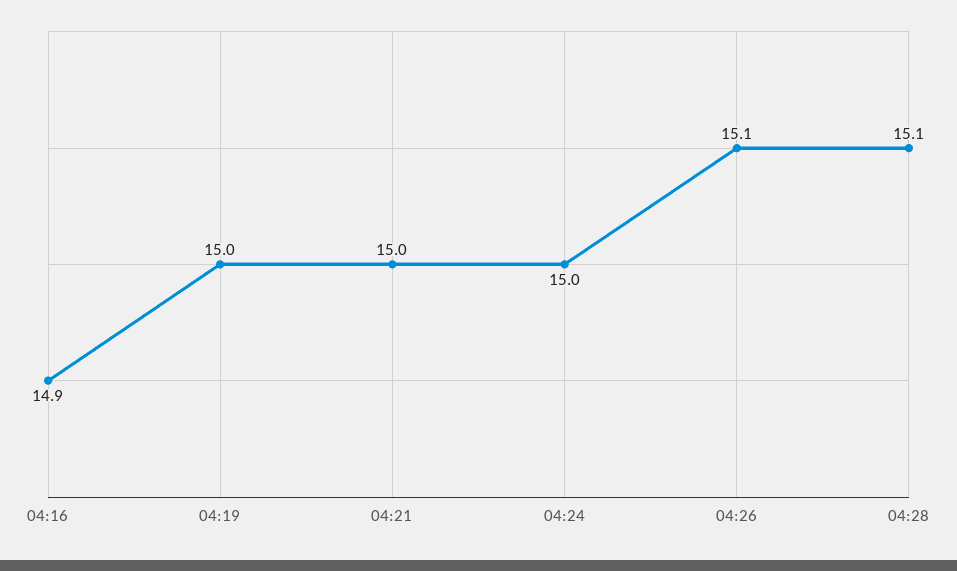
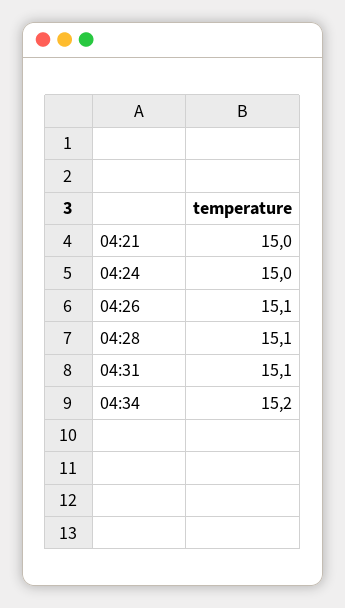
04:16: 14.9 -> none
04:19: 15 -> none
04:31: none -> 15.1
04:34: none -> 15.2

